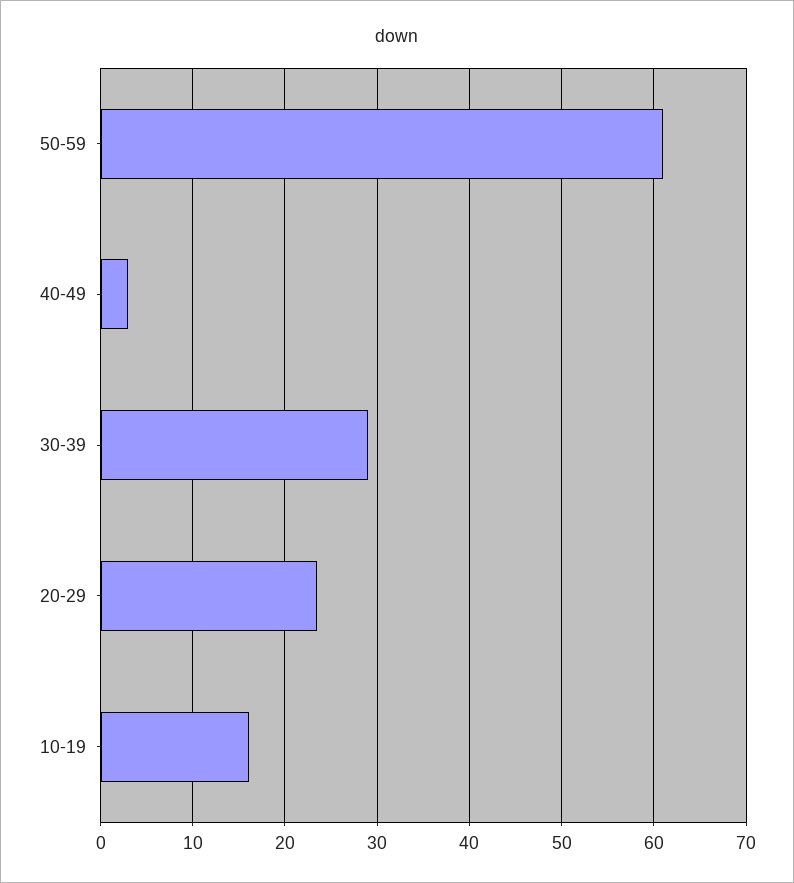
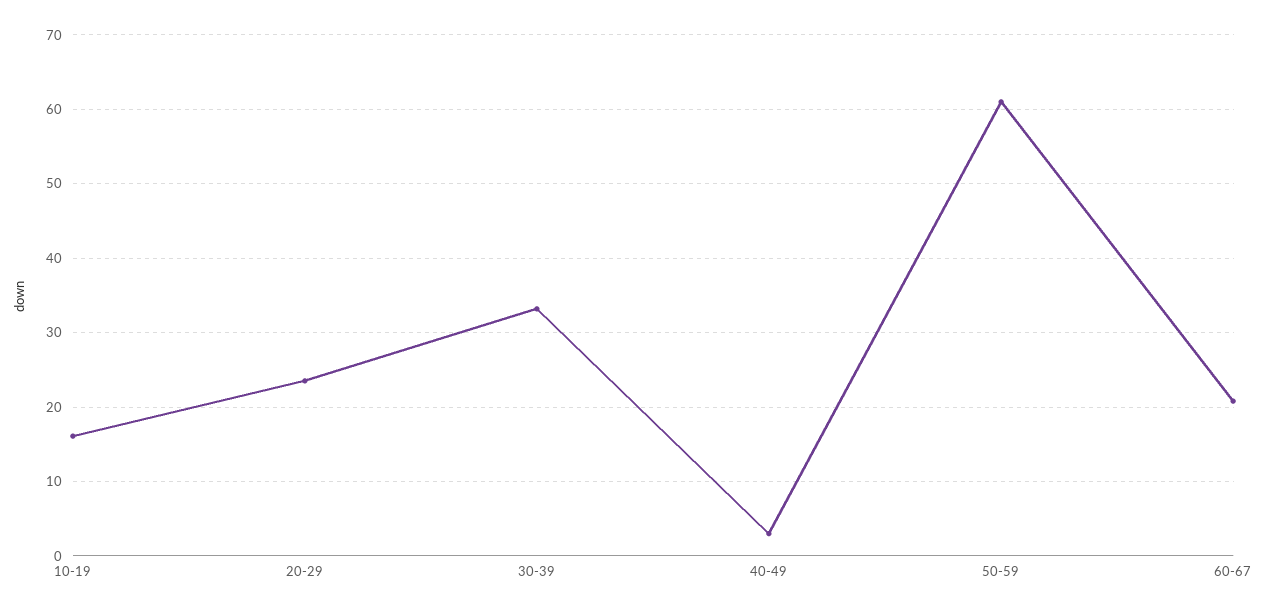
30-39: 29 -> 33
60-67: none -> 21

